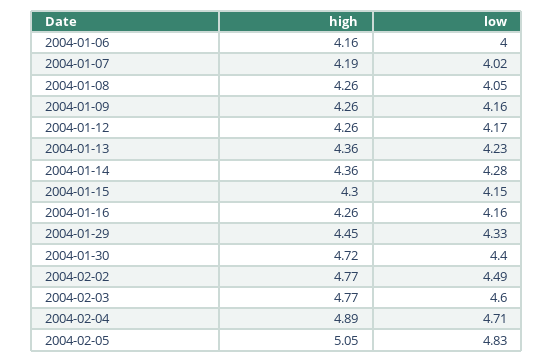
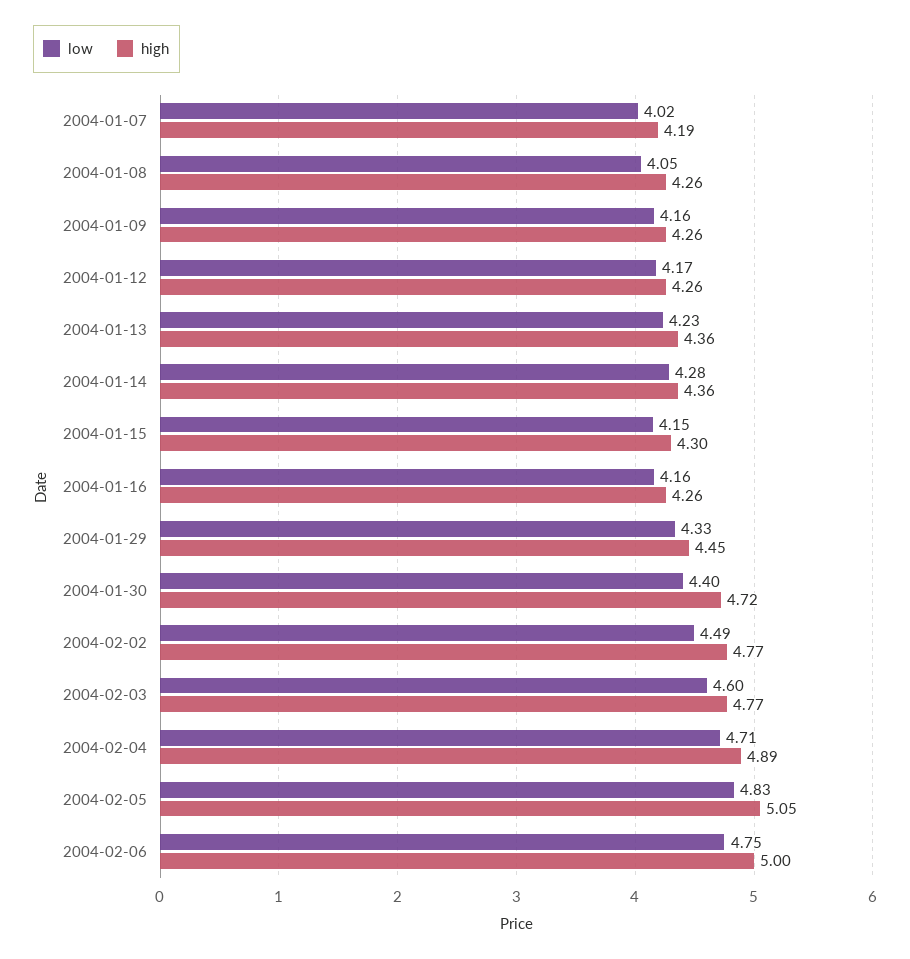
high, 2004-01-06: 4.16 -> none
low, 2004-01-06: 4 -> none
low, 2004-02-06: none -> 4.75
high, 2004-02-06: none -> 5

